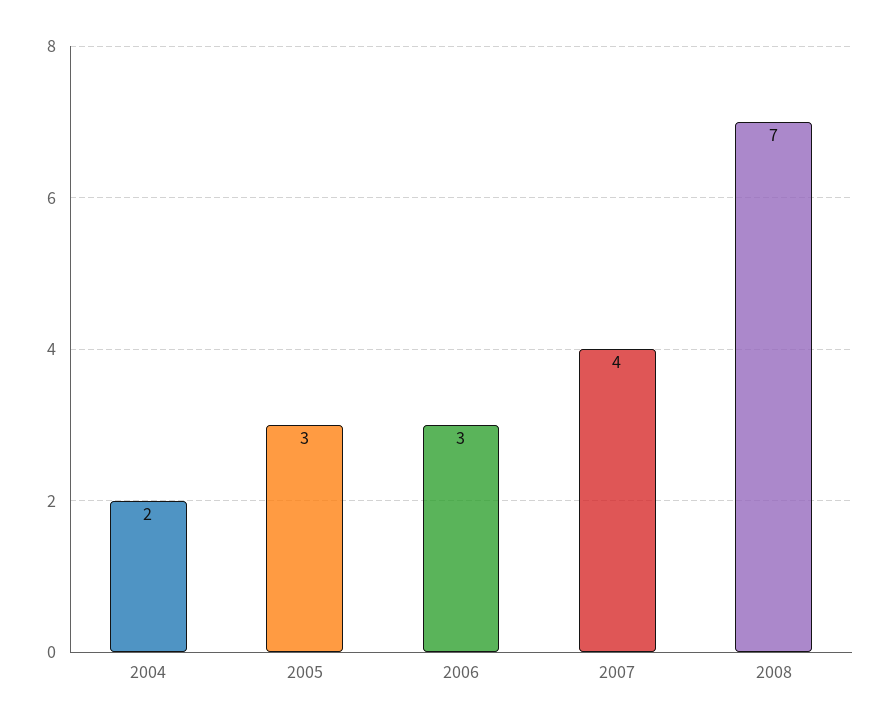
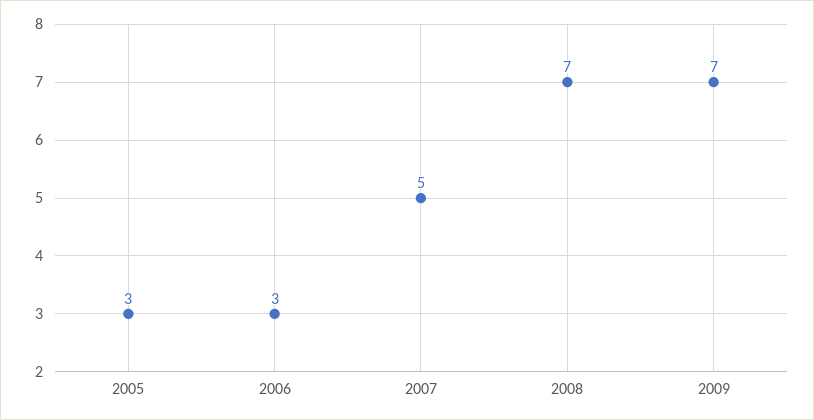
2004: 2 -> none
2007: 4 -> 5
2009: none -> 7

